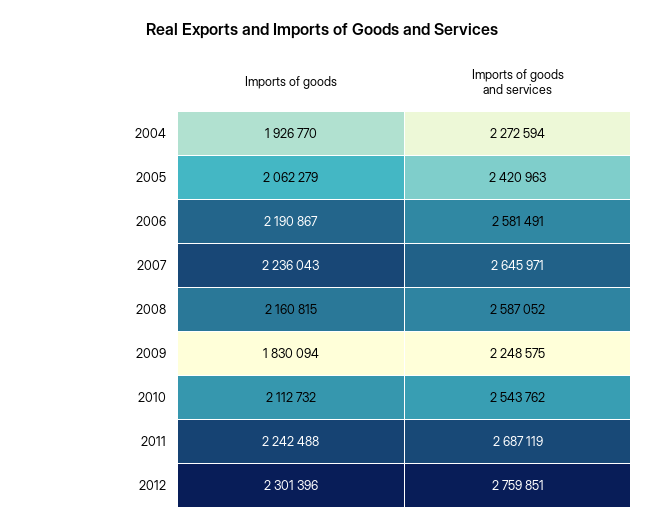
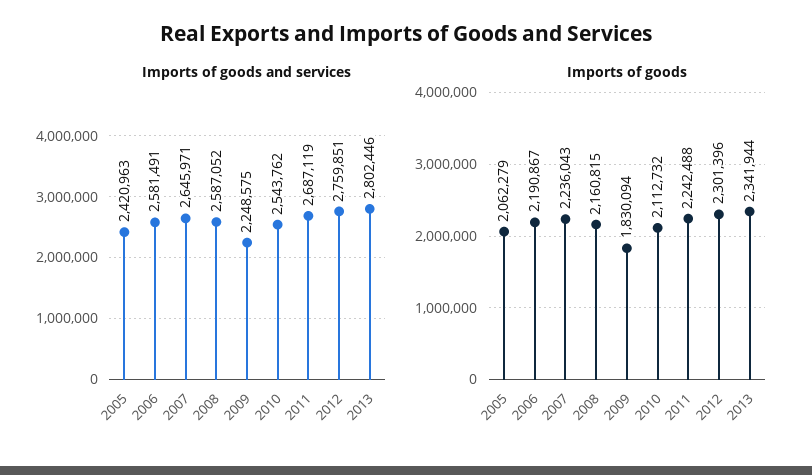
Imports of goods, 2004: 1926770 -> none
Imports of goods and services, 2004: 2272594 -> none
Imports of goods and services, 2013: none -> 2802446
Imports of goods, 2013: none -> 2341944

